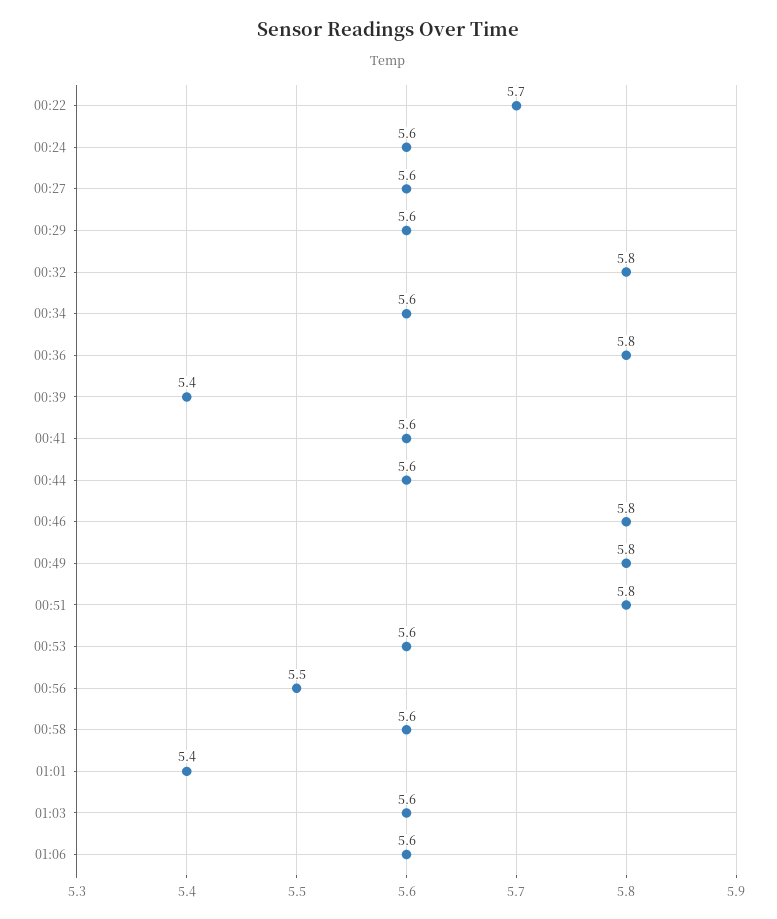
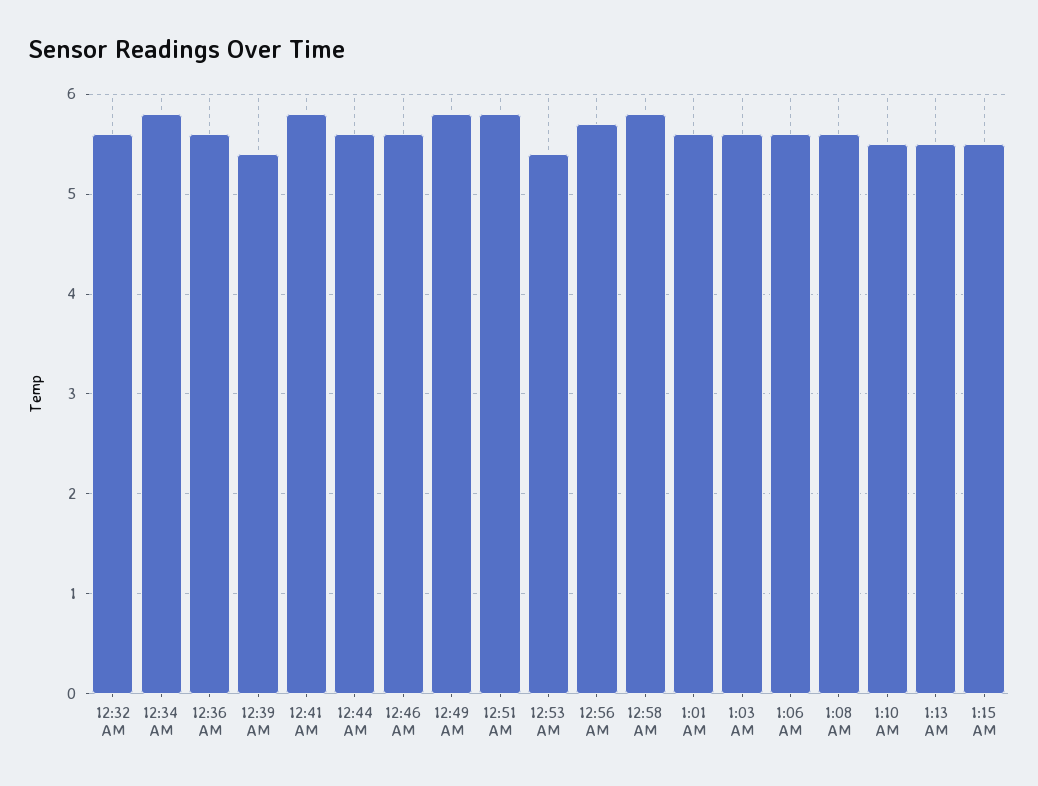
00:22: 5.7 -> none
00:24: 5.6 -> none
00:27: 5.6 -> none
00:29: 5.6 -> none
00:32: 5.8 -> 5.6
00:34: 5.6 -> 5.8
00:36: 5.8 -> 5.6
00:41: 5.6 -> 5.8
00:46: 5.8 -> 5.6
00:53: 5.6 -> 5.4
00:56: 5.5 -> 5.7
00:58: 5.6 -> 5.8
01:01: 5.4 -> 5.6
1:08 AM: none -> 5.6
1:10 AM: none -> 5.5
1:13 AM: none -> 5.5
1:15 AM: none -> 5.5

